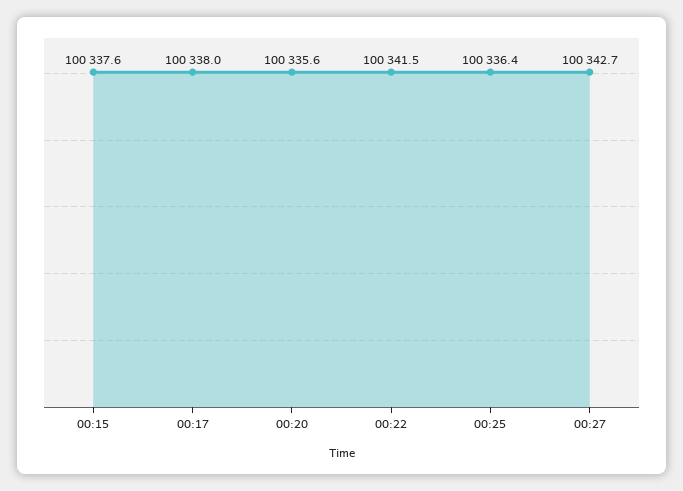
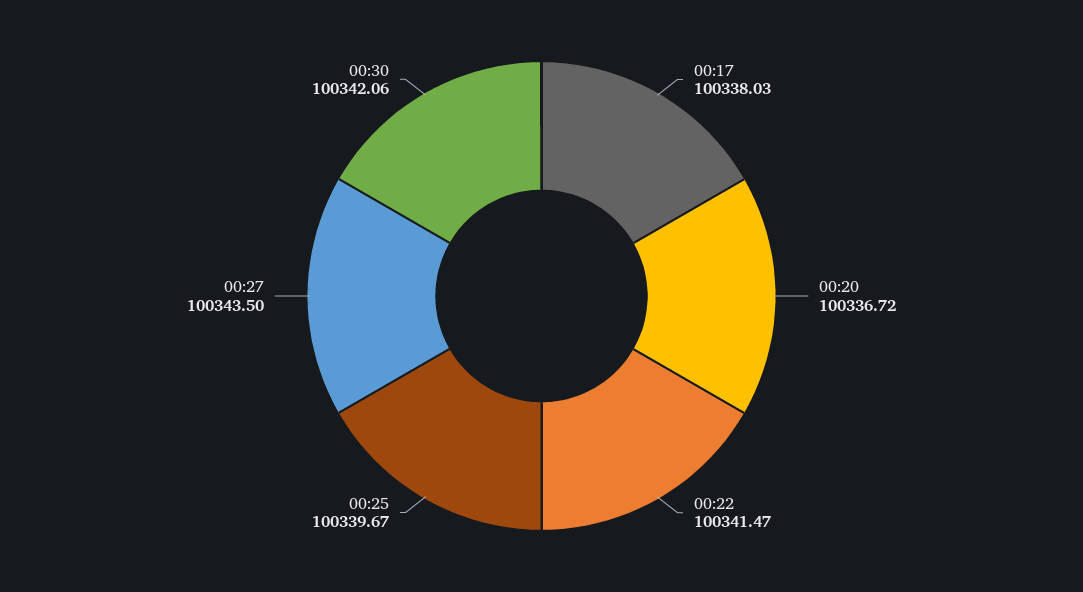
00:15: 100337.6 -> none
00:20: 100335.6 -> 100336.72
00:25: 100336.4 -> 100339.67
00:27: 100342.7 -> 100343.5
00:30: none -> 100342.06

